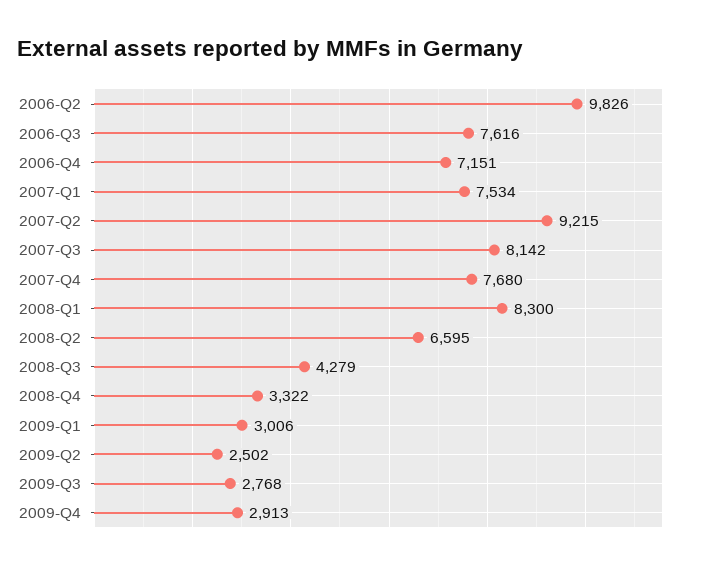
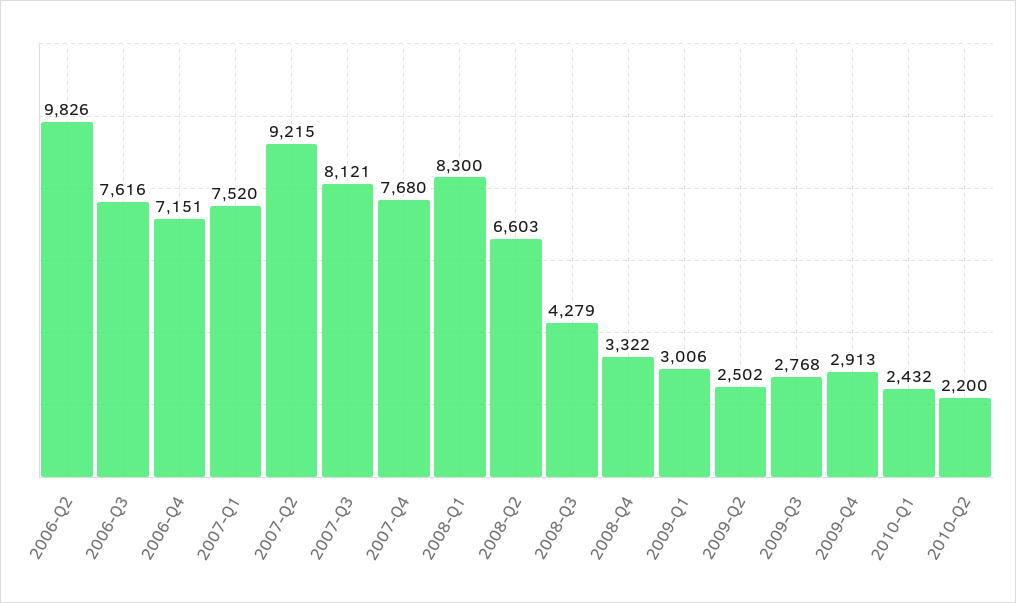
2007-Q1: 7534 -> 7520
2007-Q3: 8142 -> 8121
2008-Q2: 6595 -> 6603
2010-Q1: none -> 2432
2010-Q2: none -> 2200

